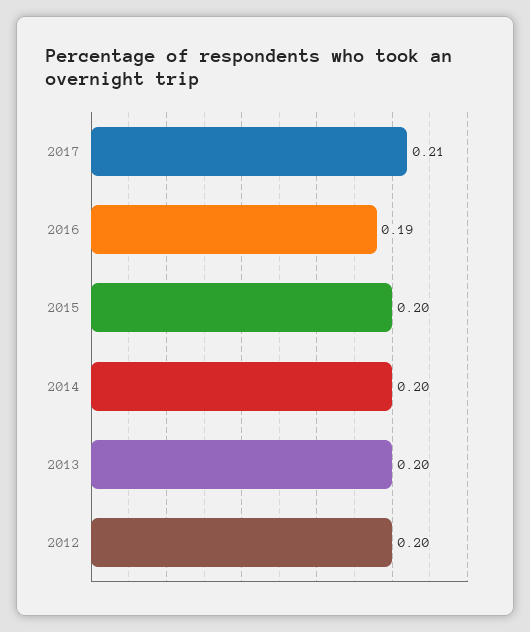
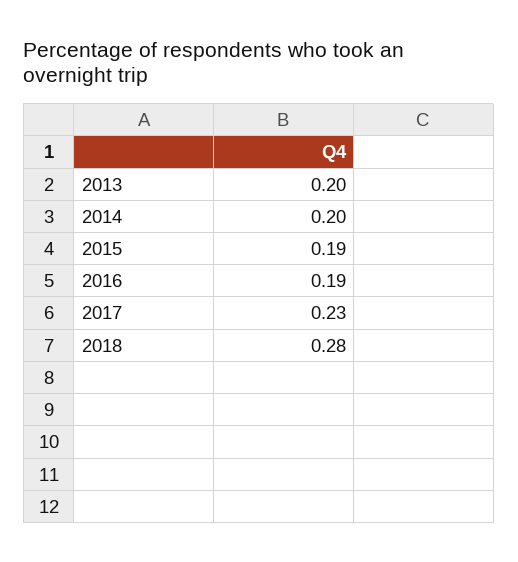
2017: 0.21 -> 0.23
2015: 0.2 -> 0.19
2012: 0.2 -> none
2018: none -> 0.28

